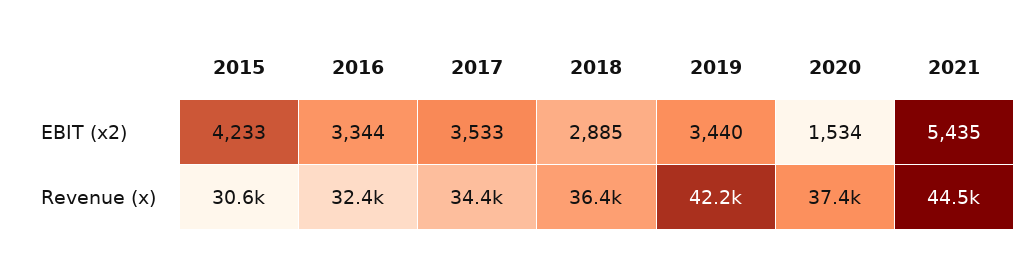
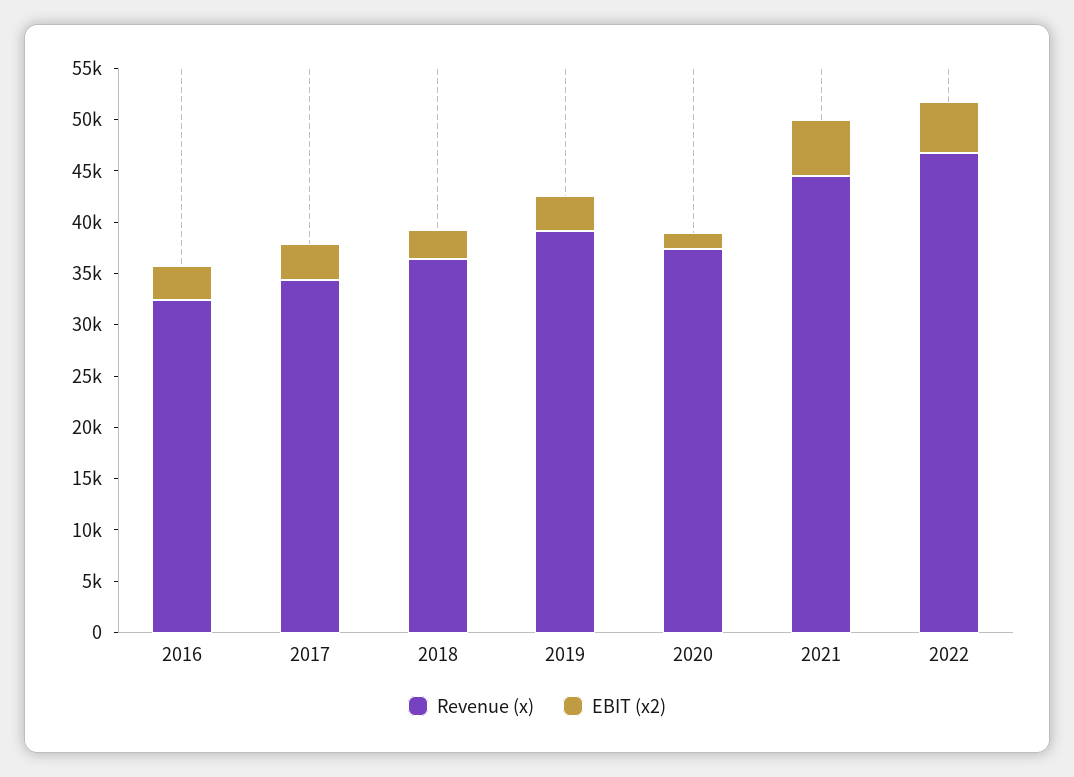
EBIT (x2), 2015: 4233 -> none
Revenue (x), 2015: 30600 -> none
Revenue (x), 2019: 42200 -> 39000
Revenue (x), 2022: none -> 47000
EBIT (x2), 2022: none -> 5000

